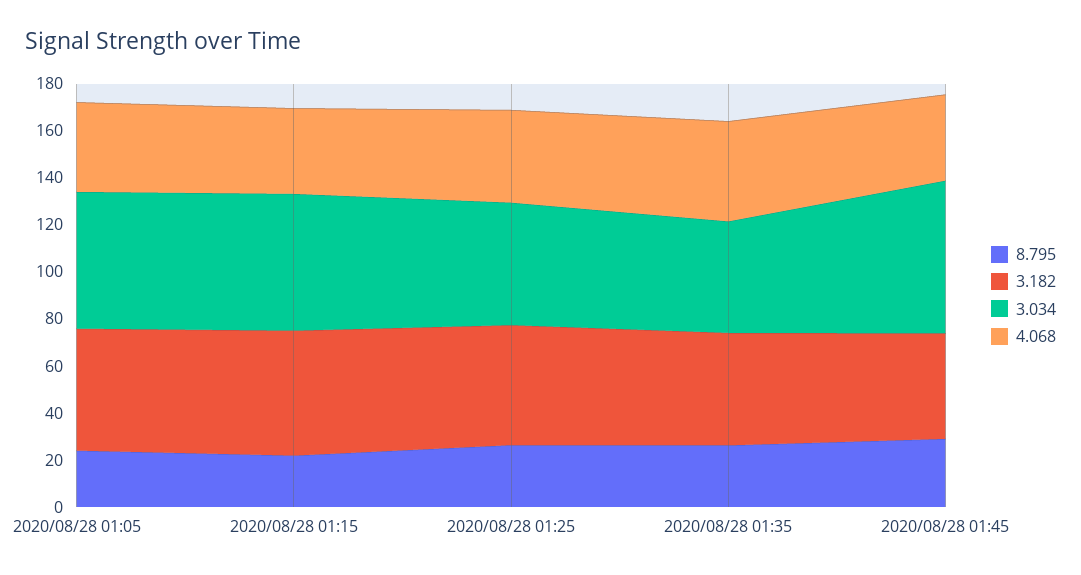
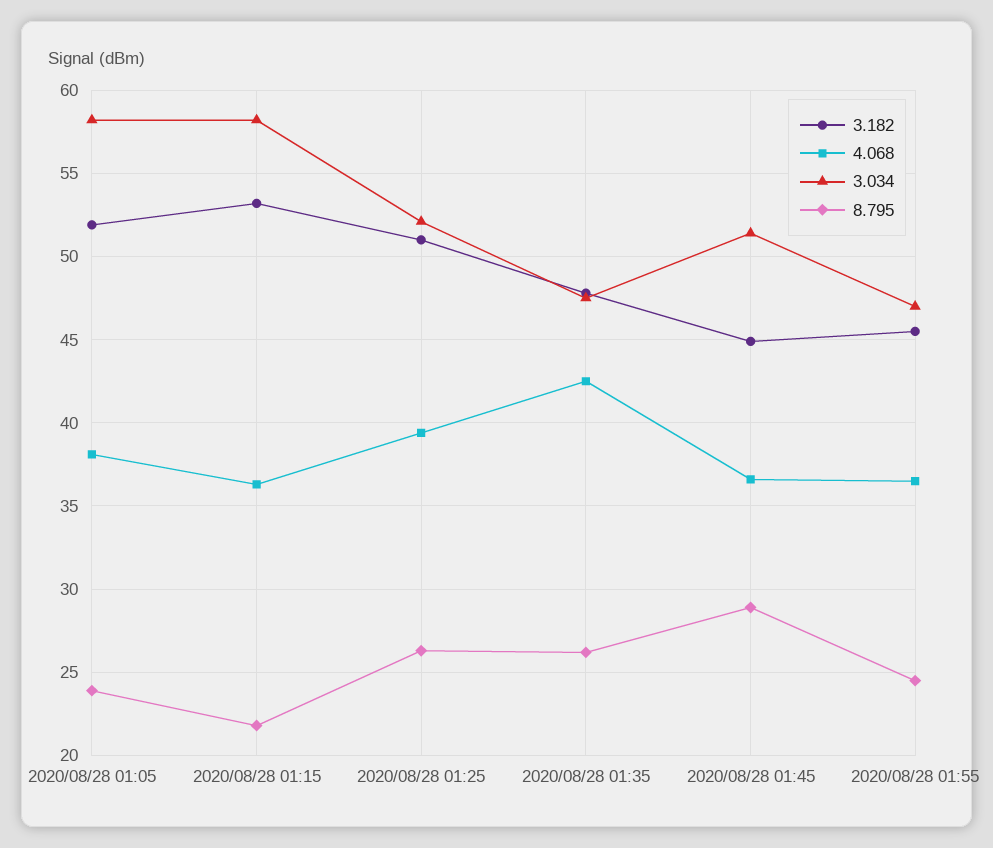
3.034, 2020/08/28 01:45: 65 -> 51.5
3.182, 2020/08/28 01:55: none -> 45.5
4.068, 2020/08/28 01:55: none -> 36.5
3.034, 2020/08/28 01:55: none -> 47
8.795, 2020/08/28 01:55: none -> 24.5

